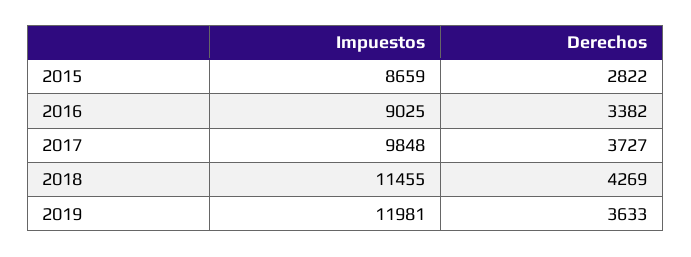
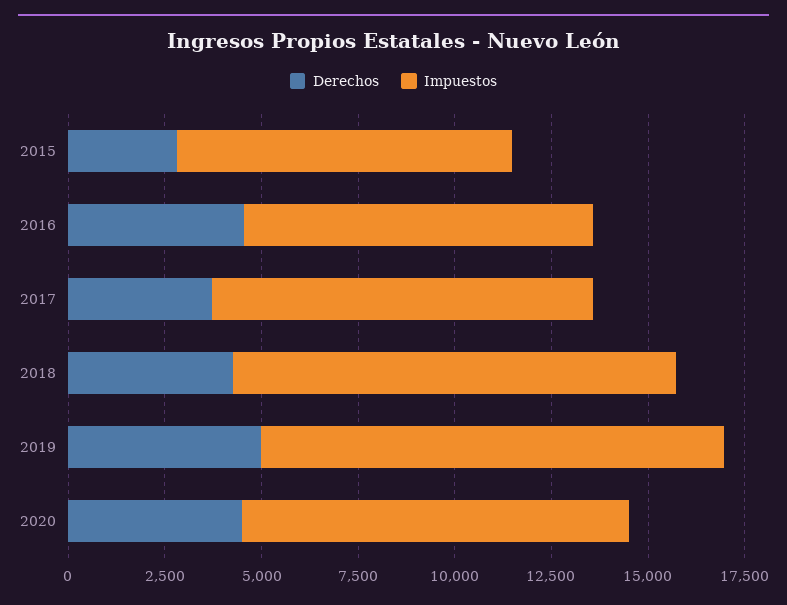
Derechos, 2016: 3382 -> 4500
Derechos, 2019: 3633 -> 5000
Derechos, 2020: none -> 4500
Impuestos, 2020: none -> 10000

